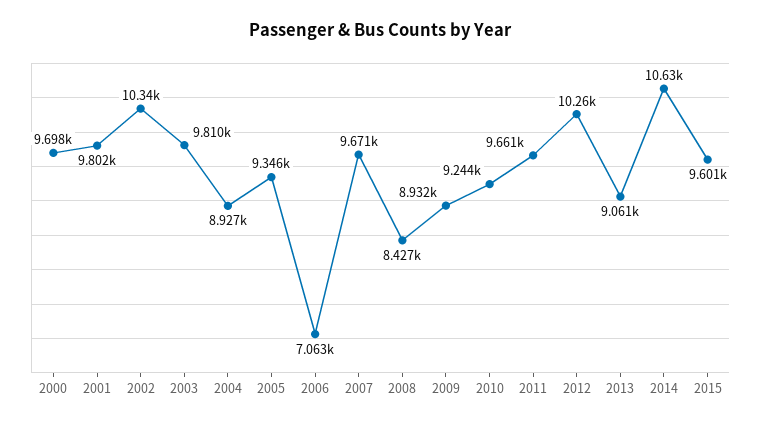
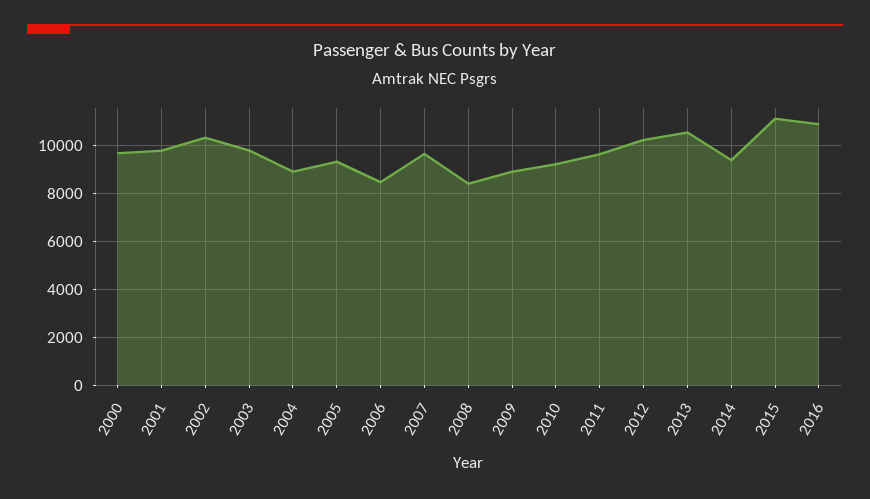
2006: 7063 -> 8500
2013: 9061 -> 10500
2014: 10630 -> 9500
2015: 9601 -> 11000
2016: none -> 11000

